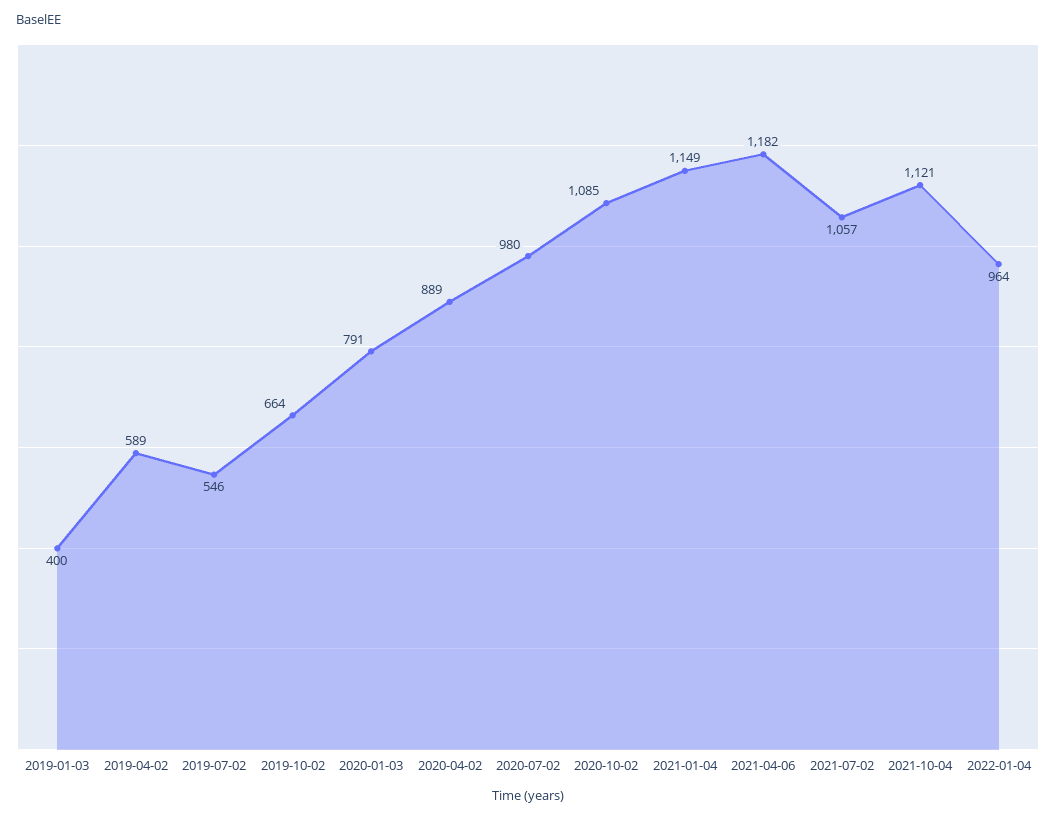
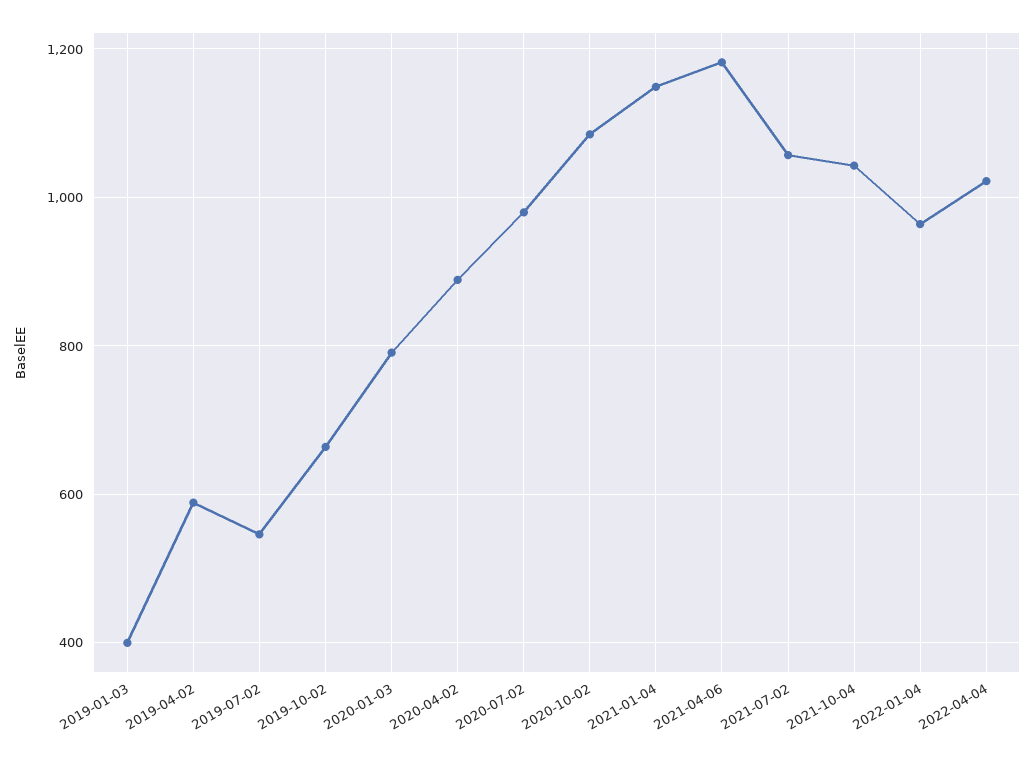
2021-10-04: 1121 -> 1040
2022-04-04: none -> 1020

